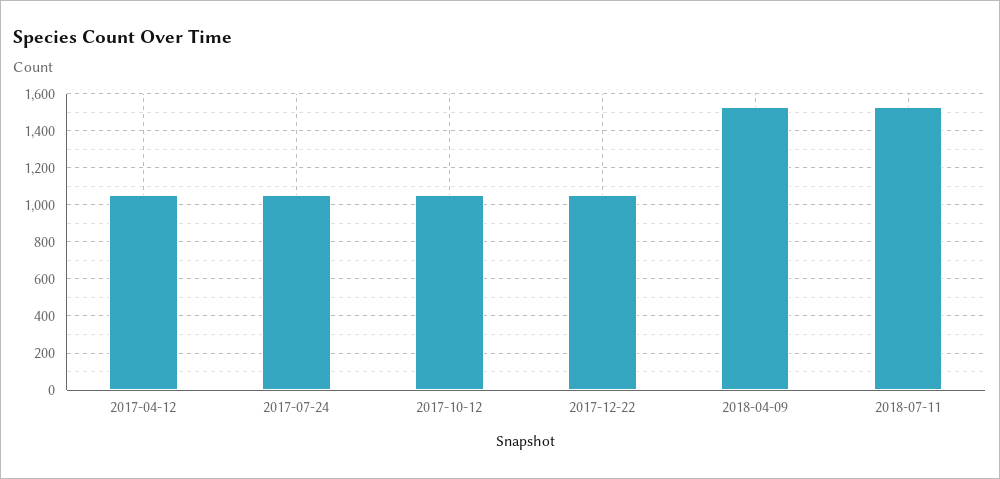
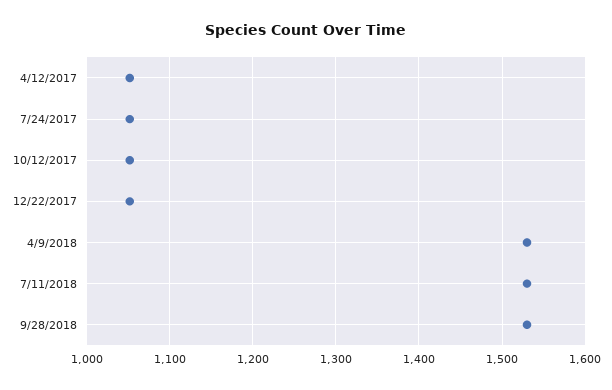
9/28/2018: none -> 1530

